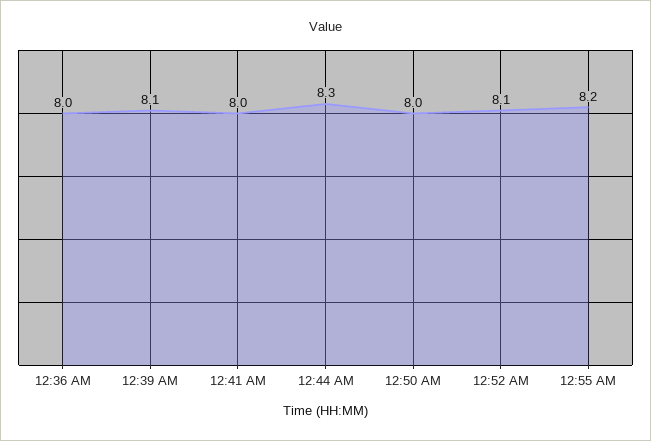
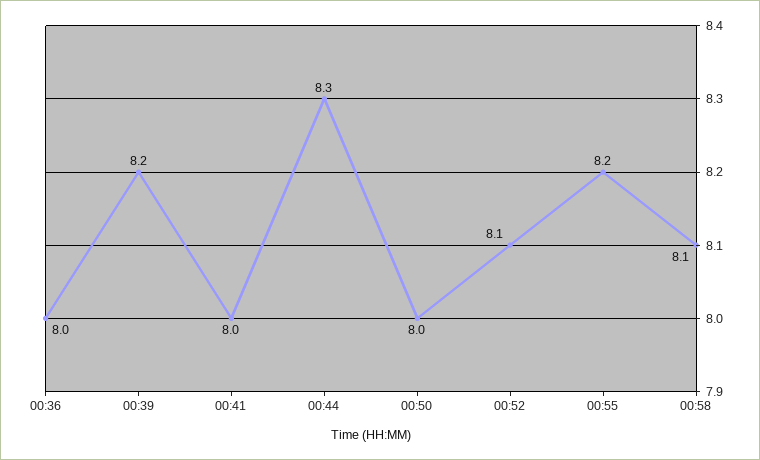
12:39 AM: 8.1 -> 8.2
00:58: none -> 8.1

